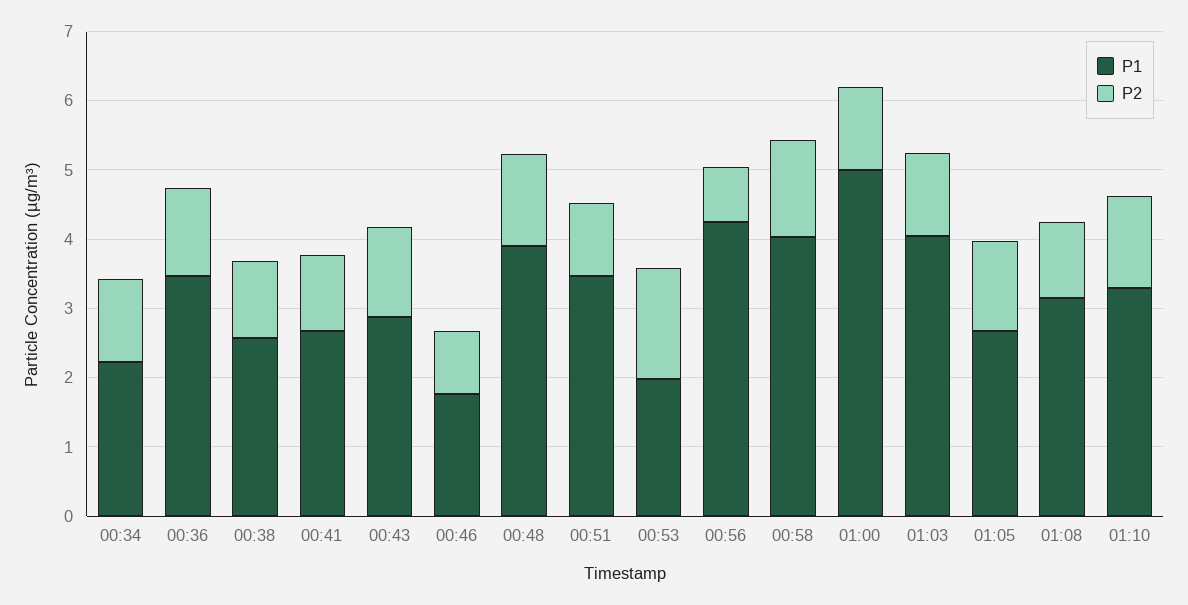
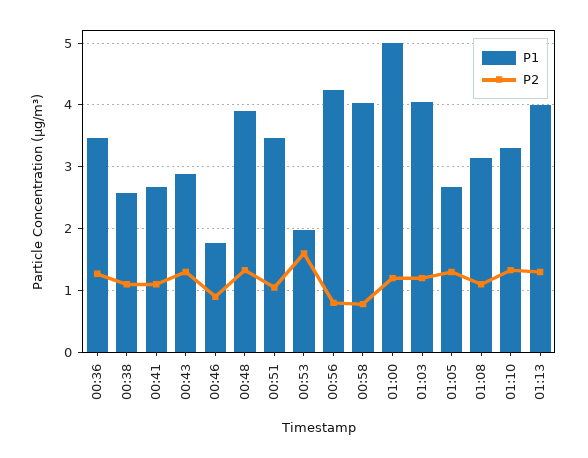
P1, 00:34: 2.2 -> none
P2, 00:34: 1.2 -> none
P2, 00:58: 1.4 -> 0.8
P1, 01:13: none -> 4
P2, 01:13: none -> 1.3

